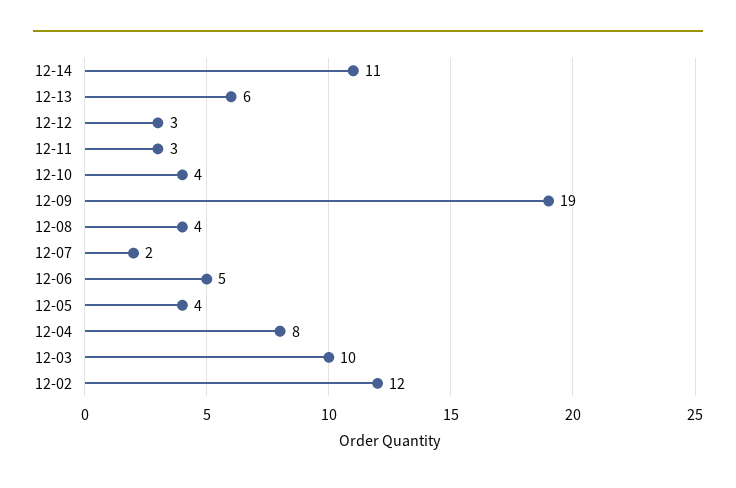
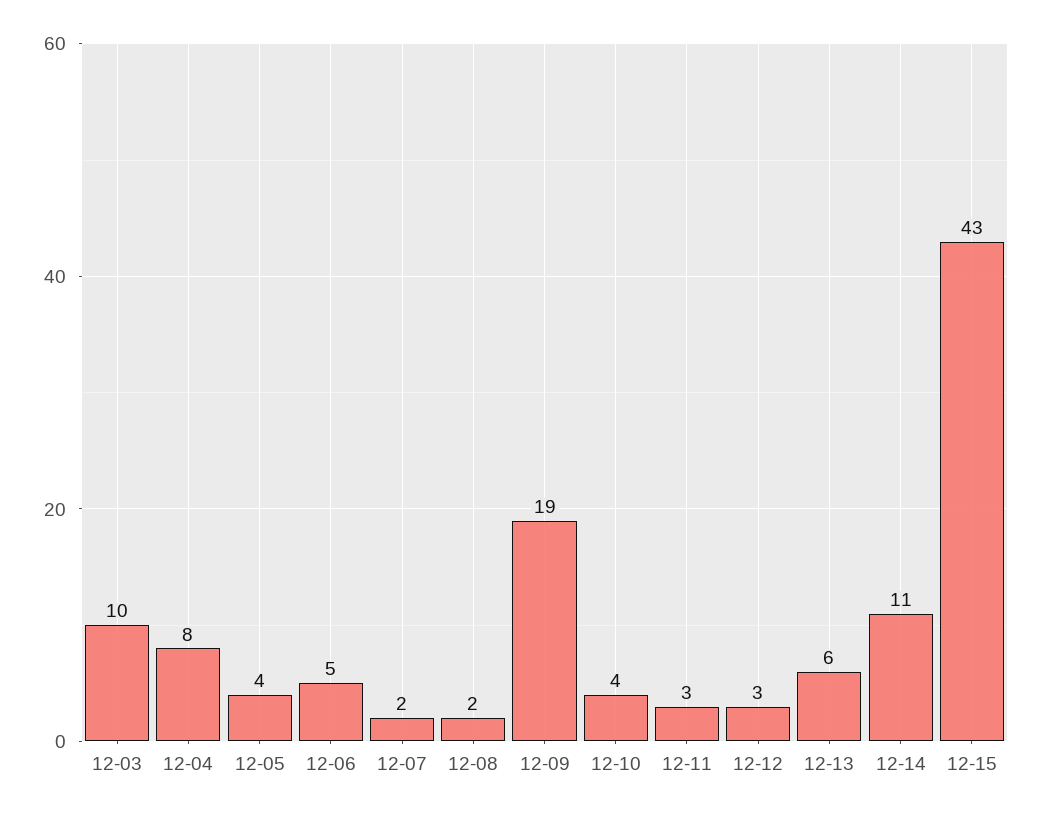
12-08: 4 -> 2
12-02: 12 -> none
12-15: none -> 43

